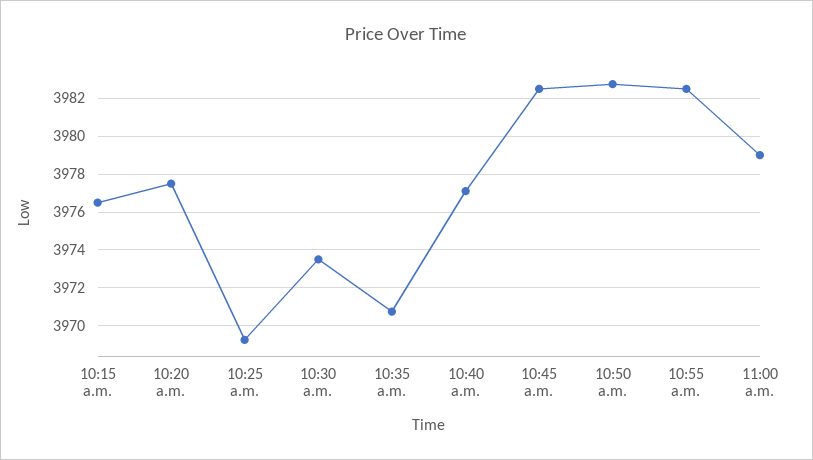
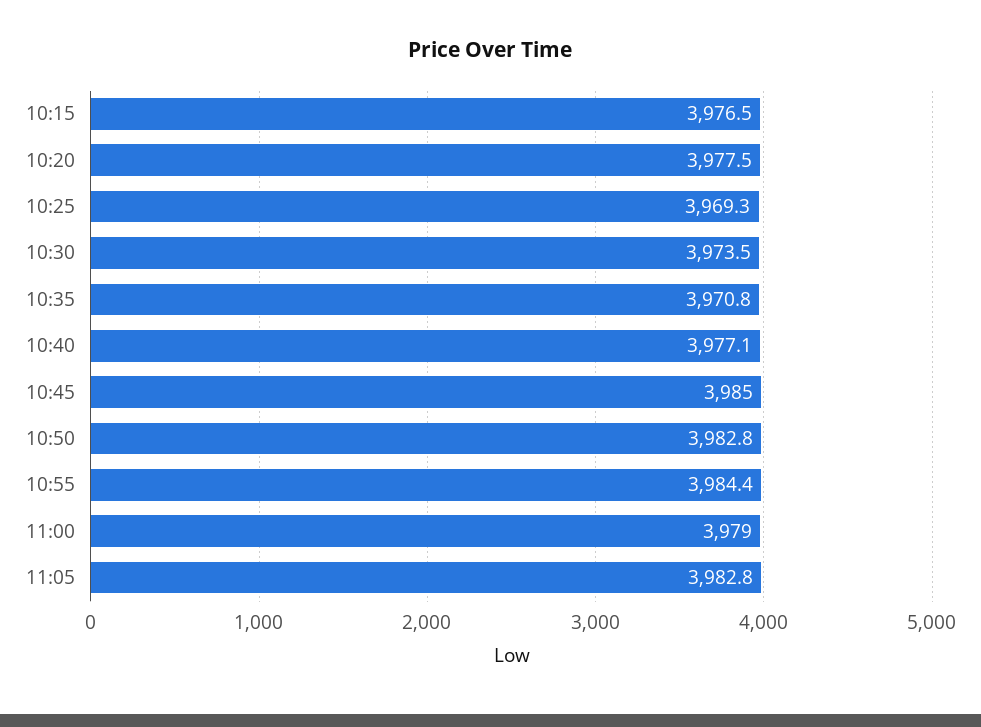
10:45 a.m.: 3982.5 -> 3985
10:55 a.m.: 3982.5 -> 3984.4
11:05: none -> 3982.8

